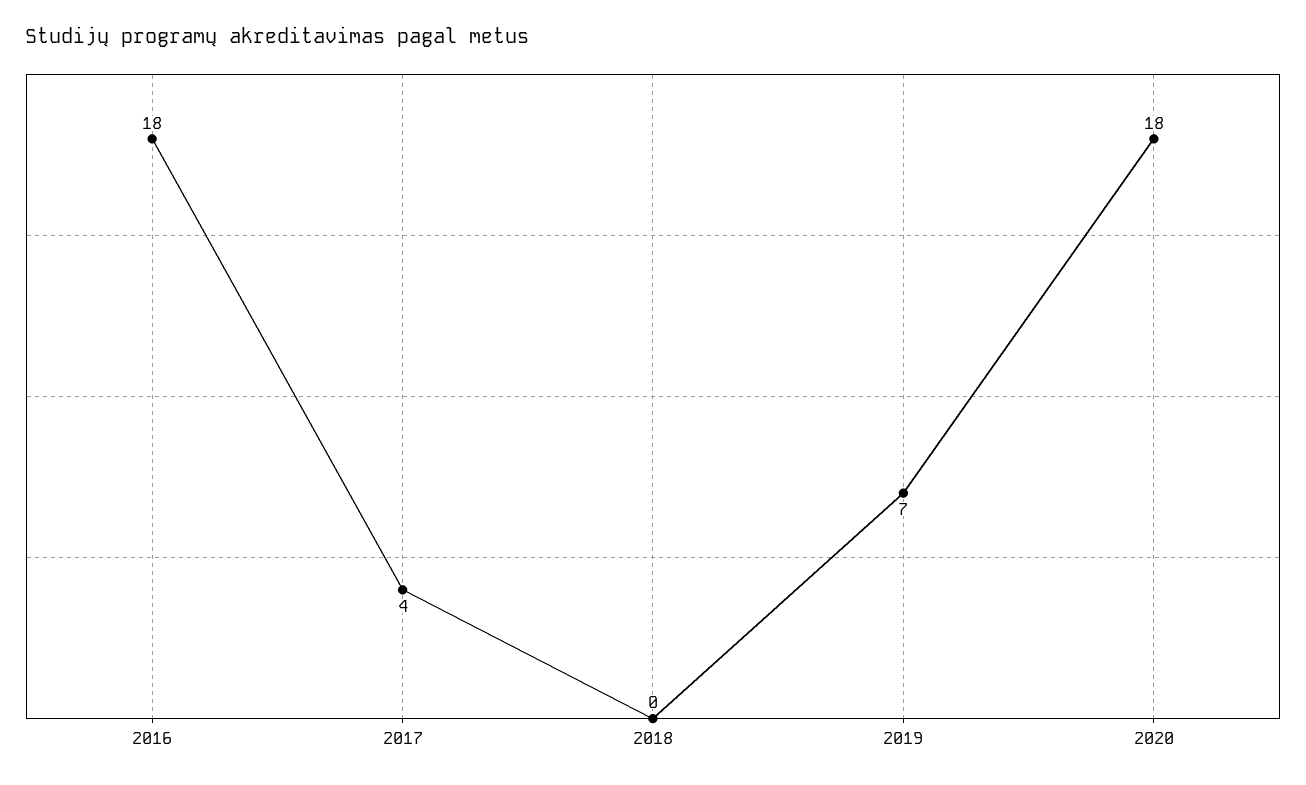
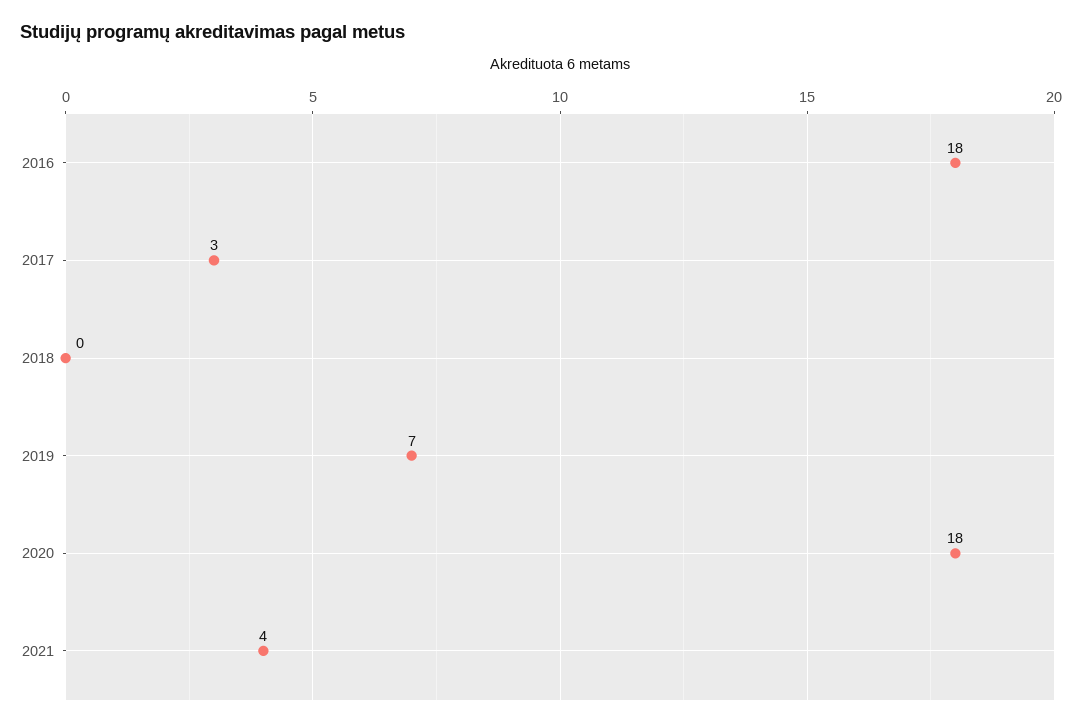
2017: 4 -> 3
2021: none -> 4

